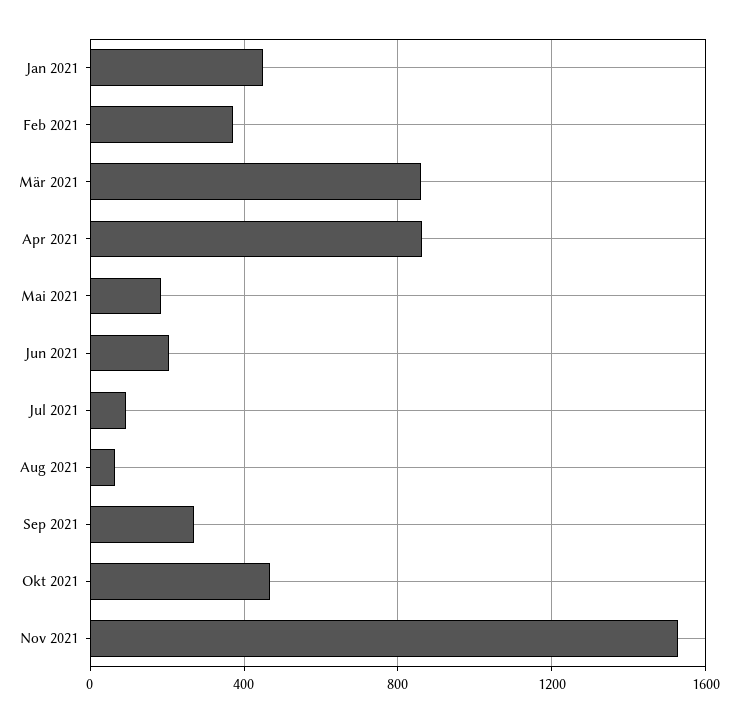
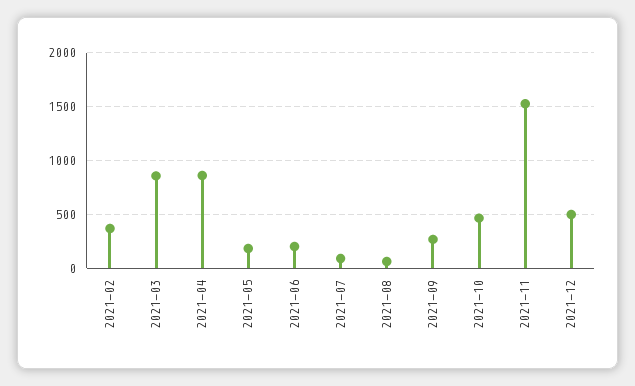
Jan 2021: 450 -> none
2021-12: none -> 500

